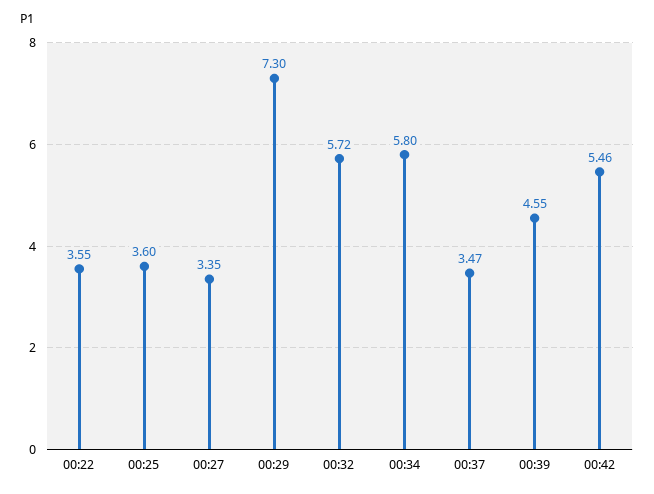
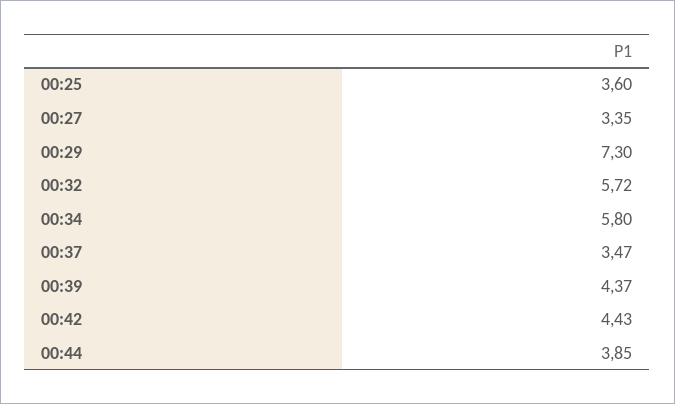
00:22: 3.55 -> none
00:39: 4.55 -> 4.37
00:42: 5.46 -> 4.43
00:44: none -> 3.85

